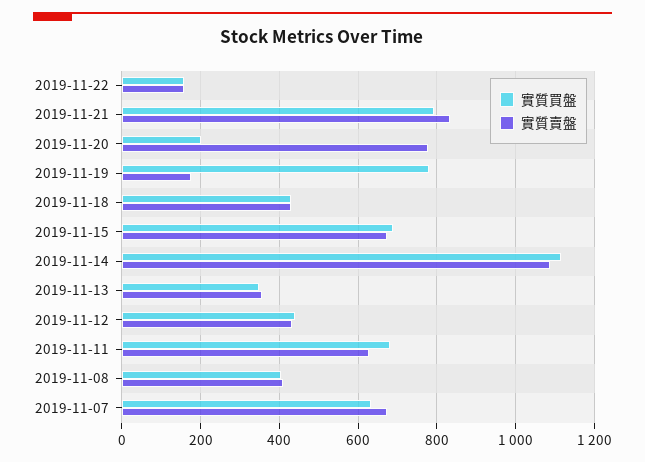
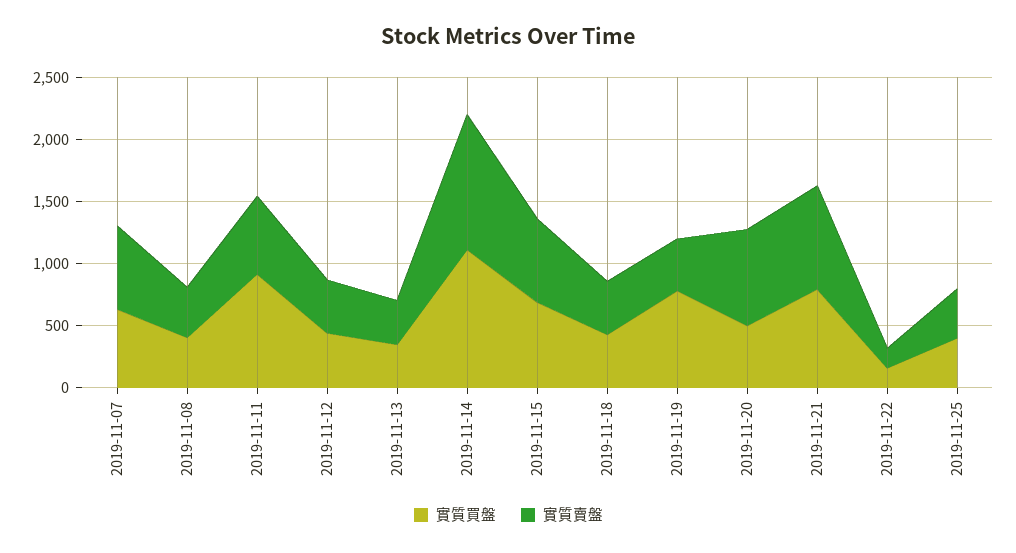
實質買盤, 2019-11-20: 200 -> 500
實質賣盤, 2019-11-19: 180 -> 400
實質買盤, 2019-11-11: 680 -> 900
實質買盤, 2019-11-25: none -> 400
實質賣盤, 2019-11-25: none -> 400

